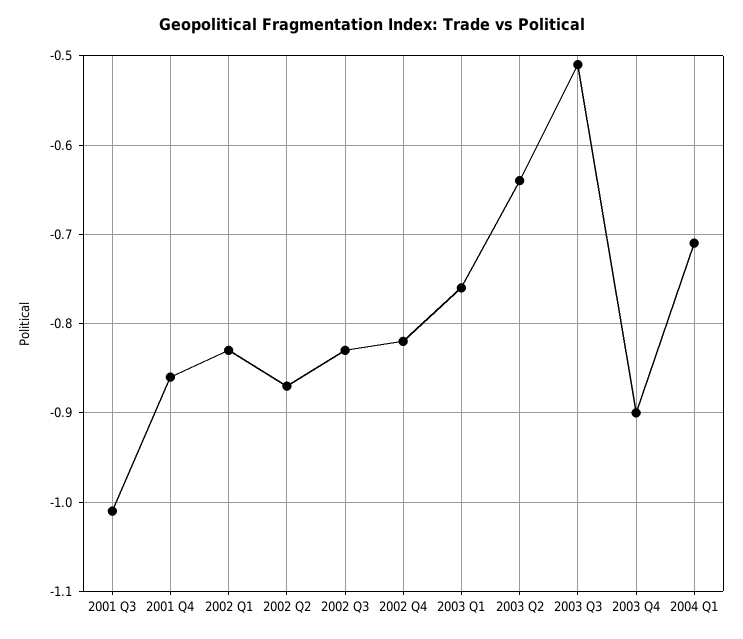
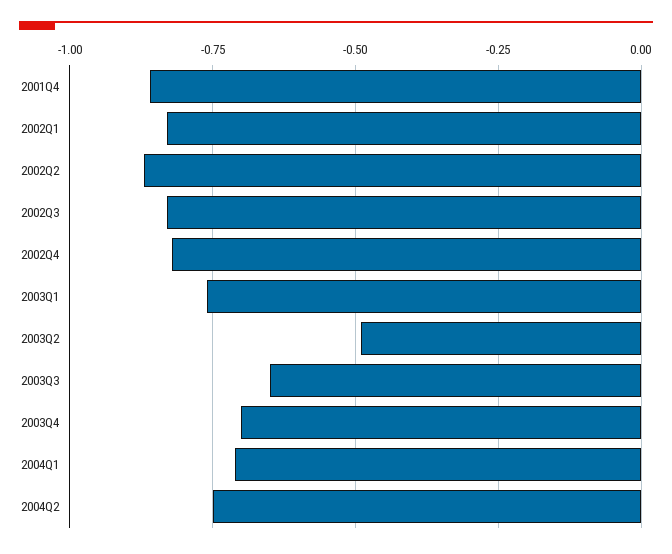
2001 Q3: -1.01 -> none
2003 Q2: -0.64 -> -0.5
2003 Q3: -0.51 -> -0.65
2003 Q4: -0.9 -> -0.7
2004Q2: none -> -0.75

